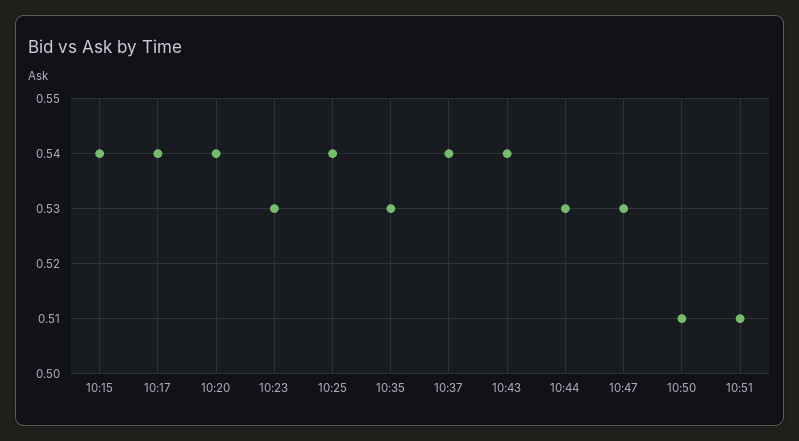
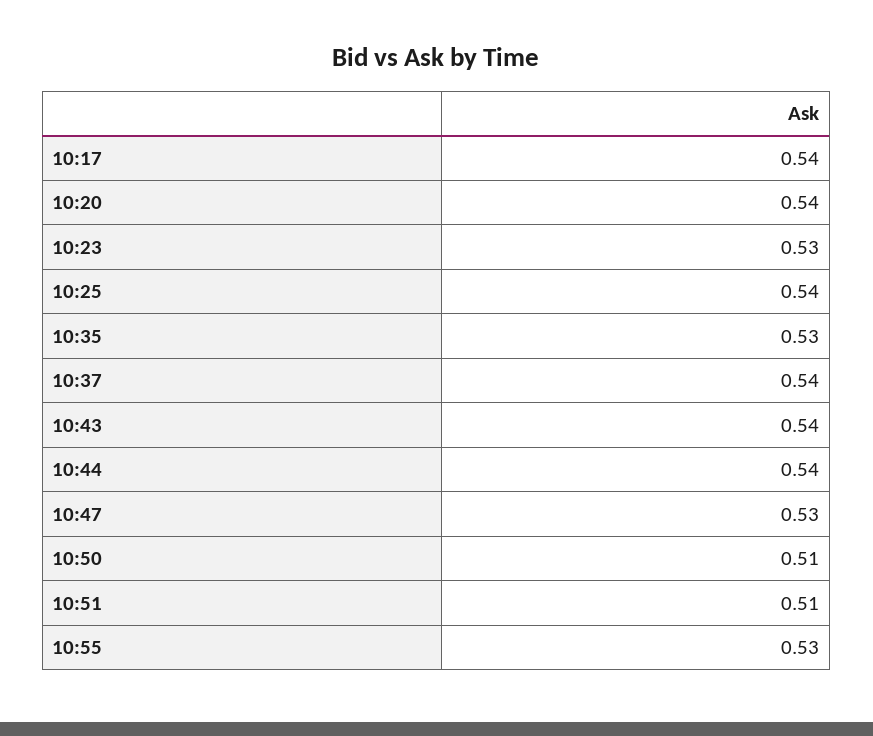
10:15: 0.54 -> none
10:44: 0.53 -> 0.54
10:55: none -> 0.53

